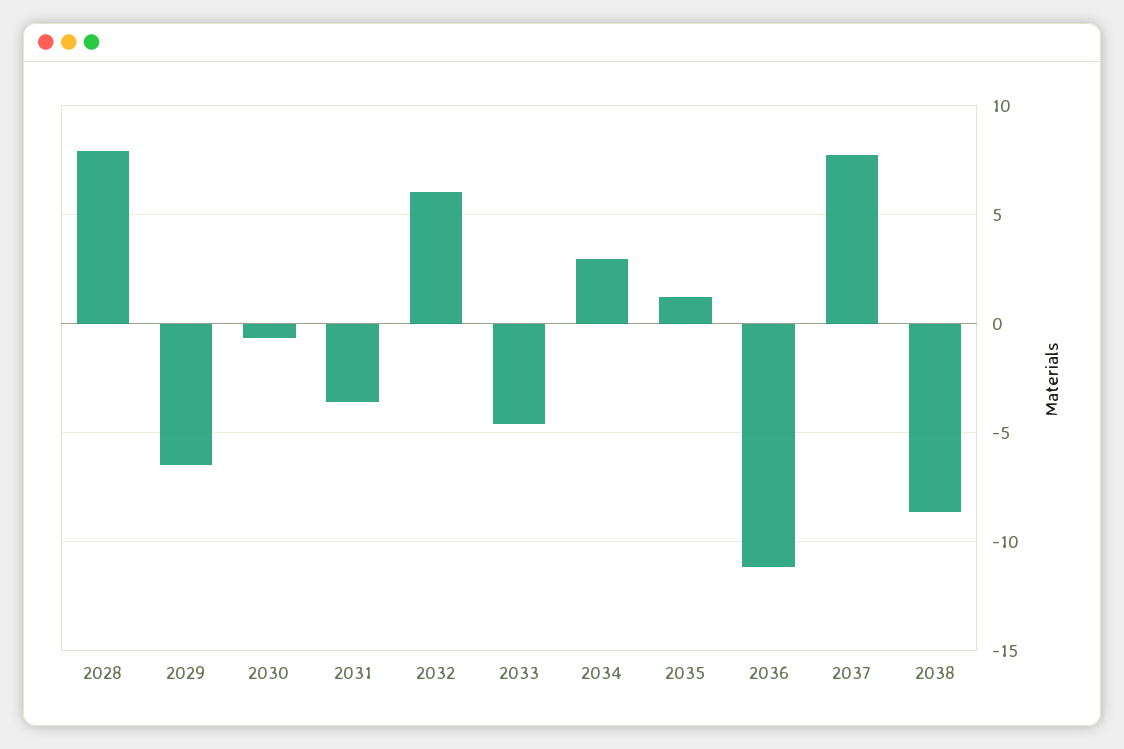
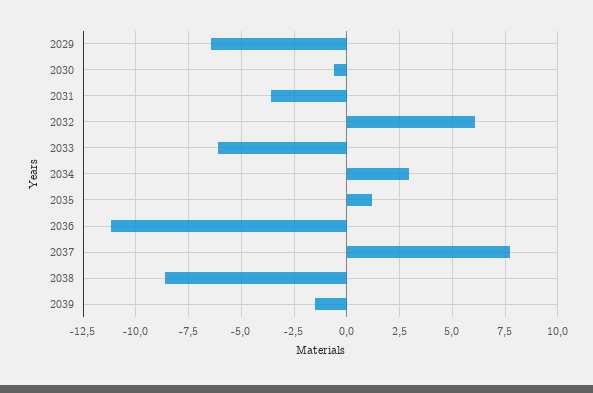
2028: 8 -> none
2033: -4.5 -> -6
2039: none -> -1.5

